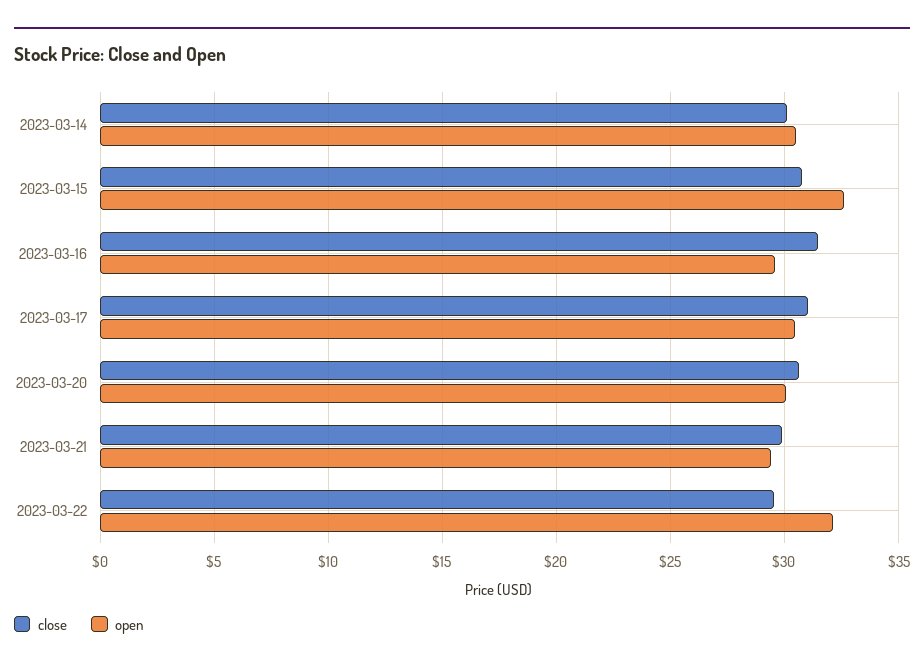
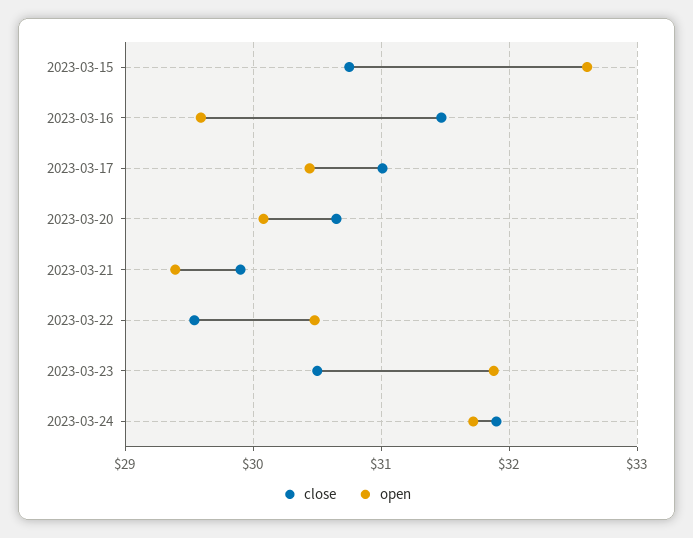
close, 2023-03-14: 30 -> none
open, 2023-03-14: 30.5 -> none
open, 2023-03-22: 32 -> 30.5
close, 2023-03-23: none -> 30.5
open, 2023-03-23: none -> 31.9
close, 2023-03-24: none -> 31.9
open, 2023-03-24: none -> 31.7

